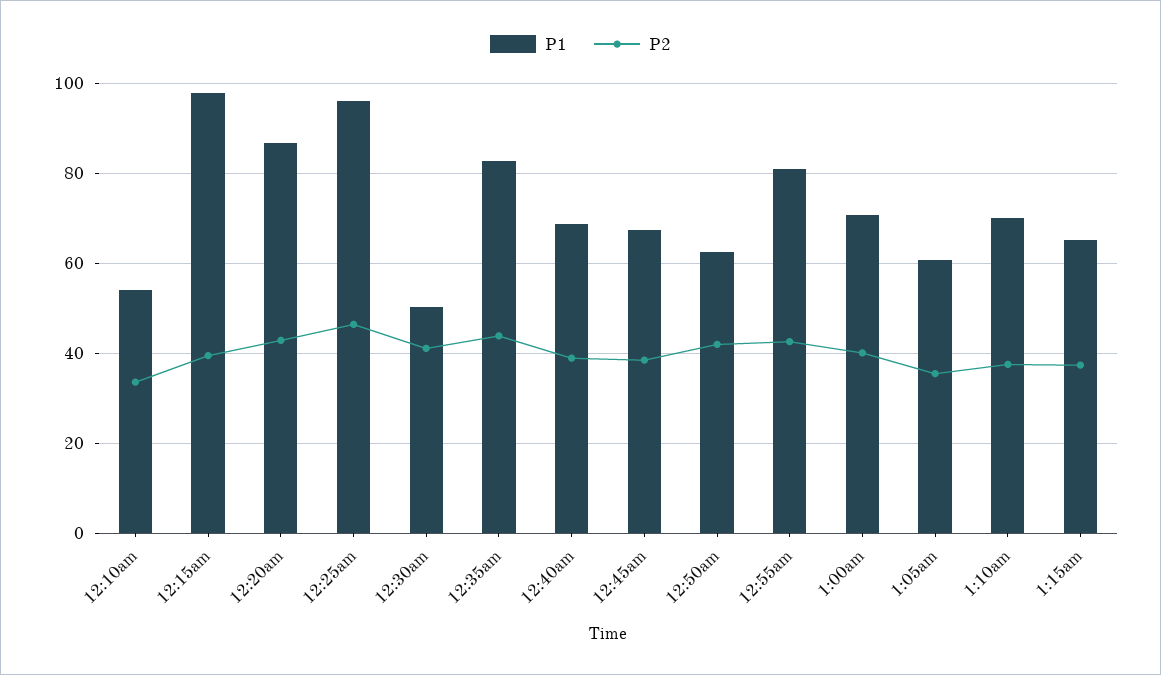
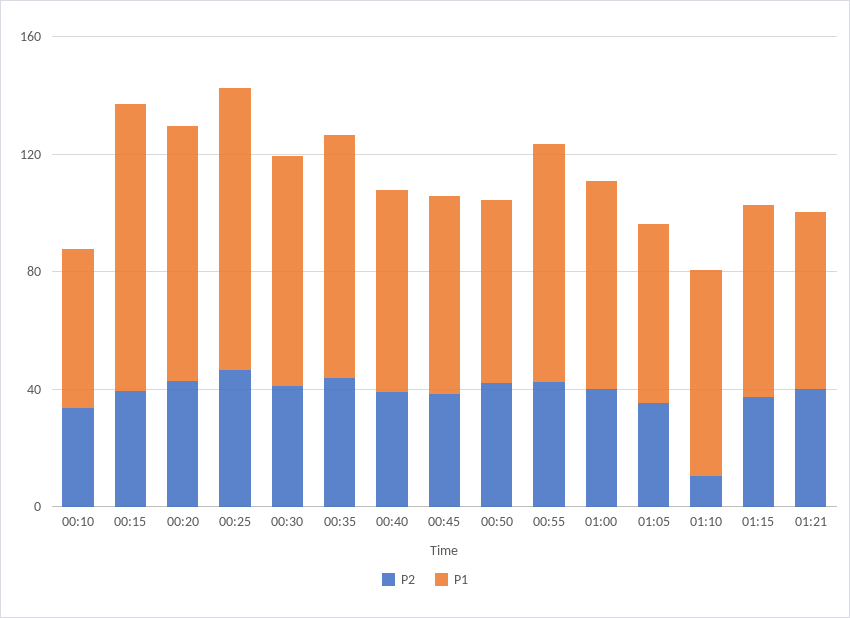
P1, 12:30am: 50 -> 80
P2, 1:10am: 38 -> 10
P2, 01:21: none -> 40
P1, 01:21: none -> 60

